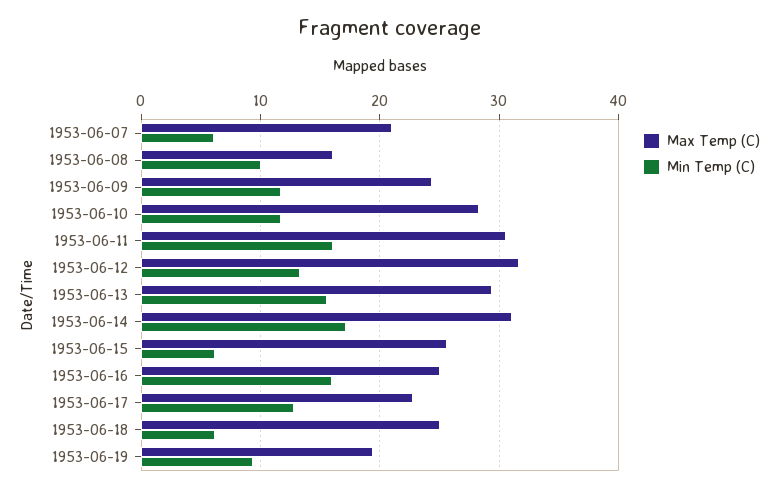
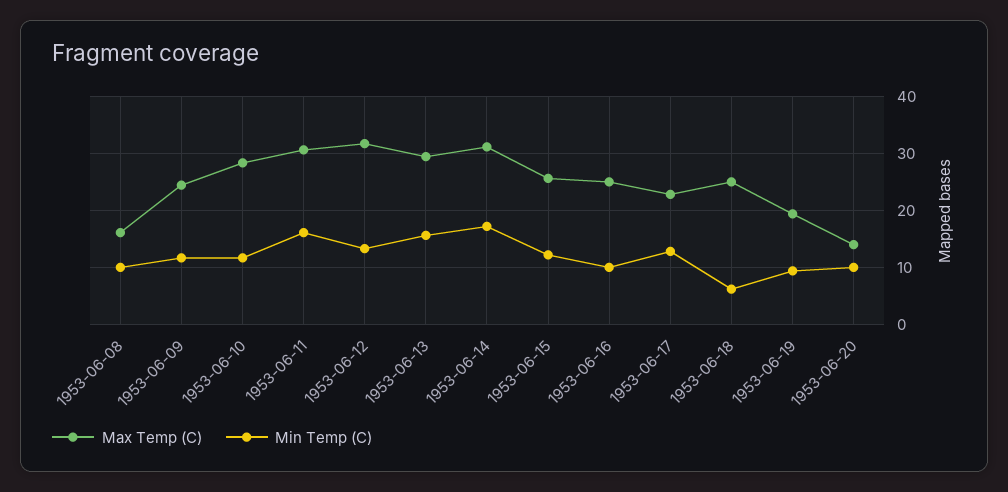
Max Temp (C), 1953-06-07: 21 -> none
Min Temp (C), 1953-06-07: 6 -> none
Min Temp (C), 1953-06-15: 6 -> 12
Min Temp (C), 1953-06-16: 16 -> 10
Max Temp (C), 1953-06-20: none -> 14
Min Temp (C), 1953-06-20: none -> 10

